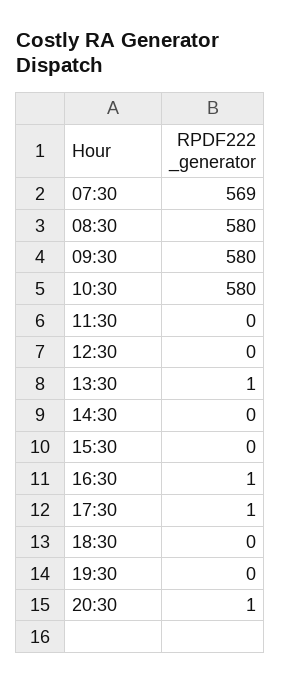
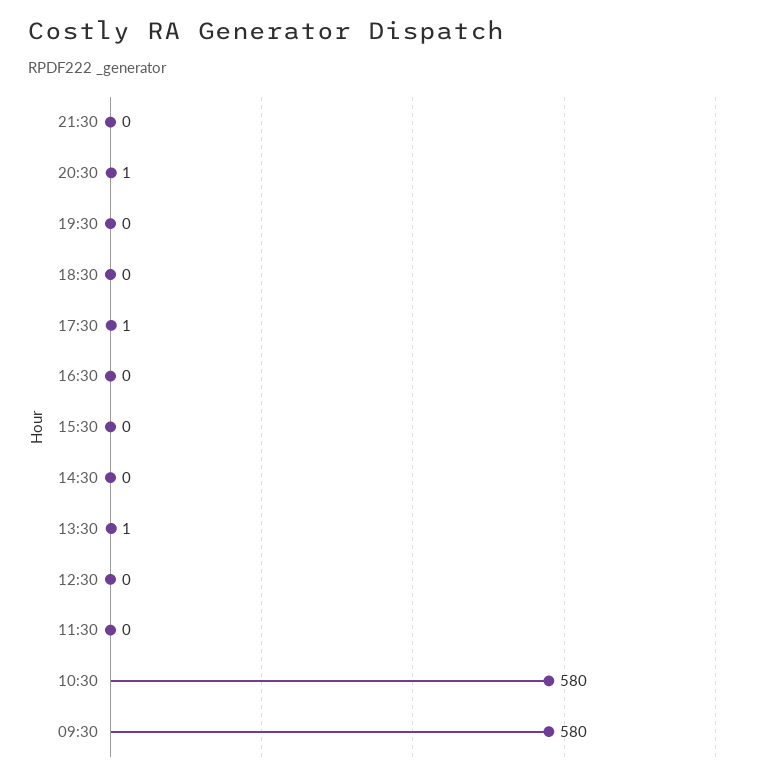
07:30: 569 -> none
08:30: 580 -> none
16:30: 1 -> 0
21:30: none -> 0

